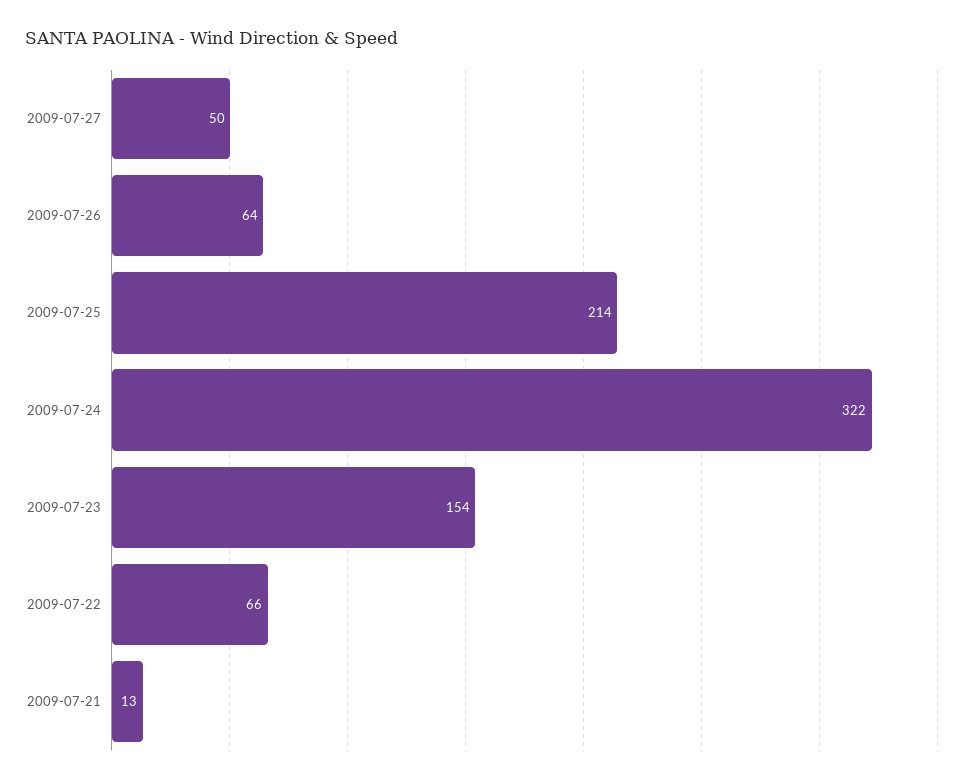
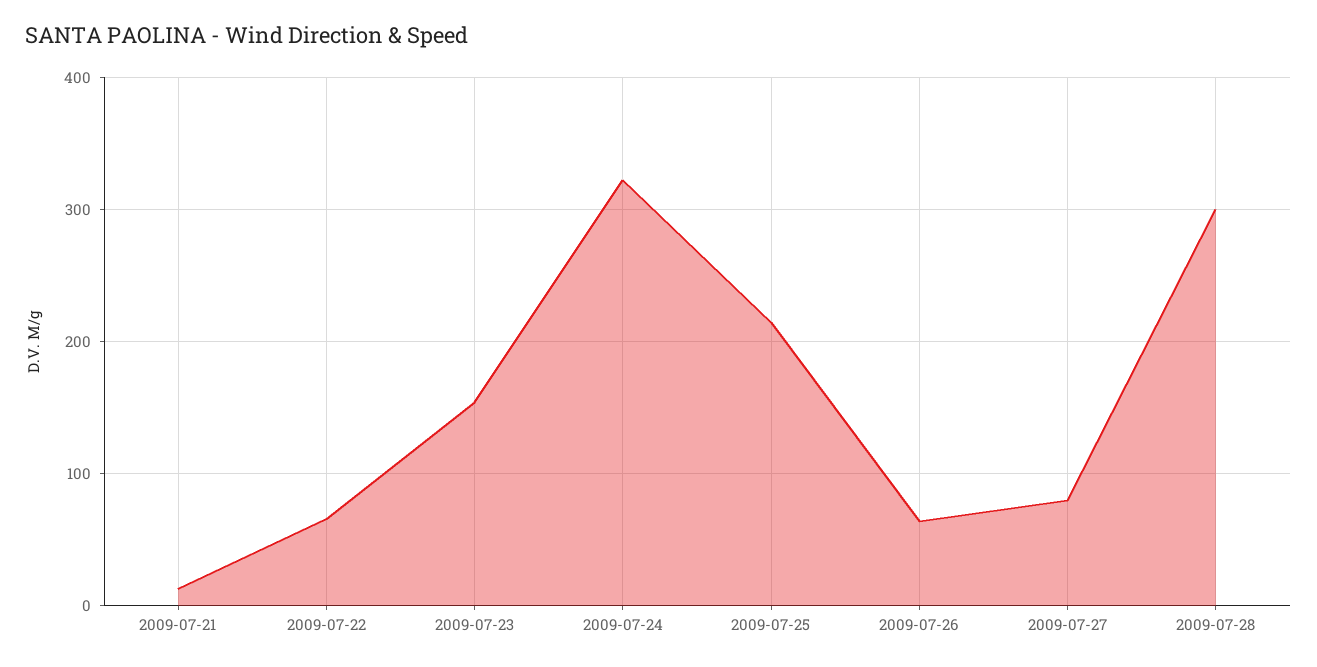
2009-07-27: 50 -> 80
2009-07-28: none -> 300

